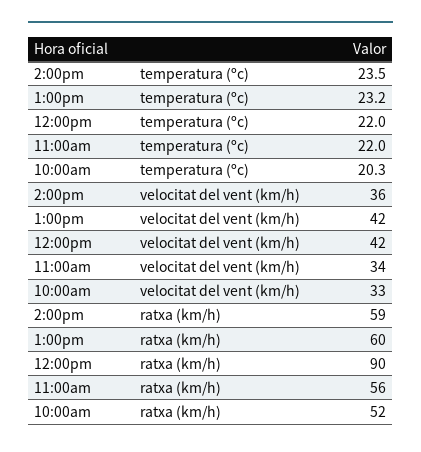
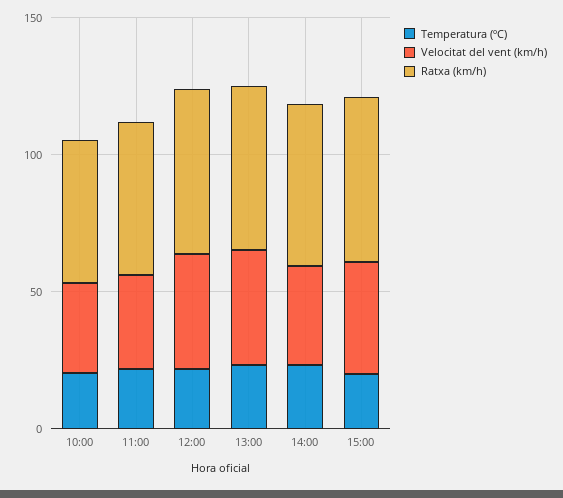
ratxa (km/h), 12:00pm: 90 -> 60
temperatura (ºc), 15:00: none -> 20
velocitat del vent (km/h), 15:00: none -> 40
ratxa (km/h), 15:00: none -> 60

